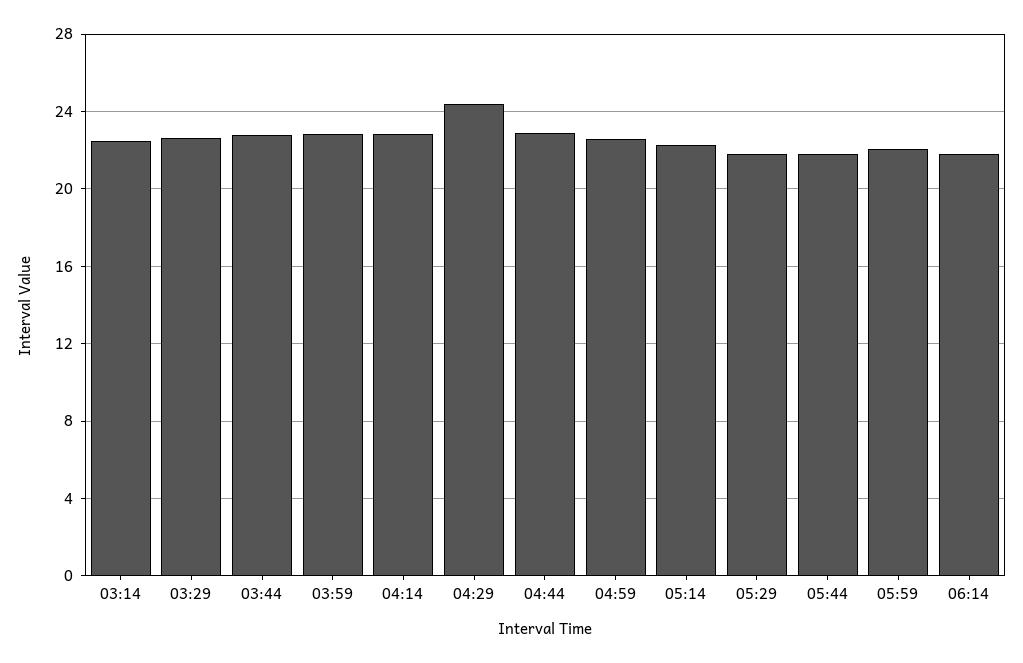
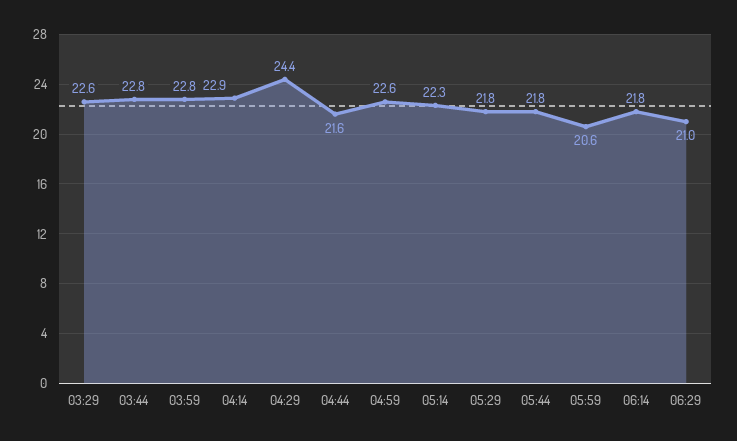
03:14: 22.5 -> none
04:44: 23 -> 21.6
05:59: 22 -> 20.6
06:29: none -> 21

